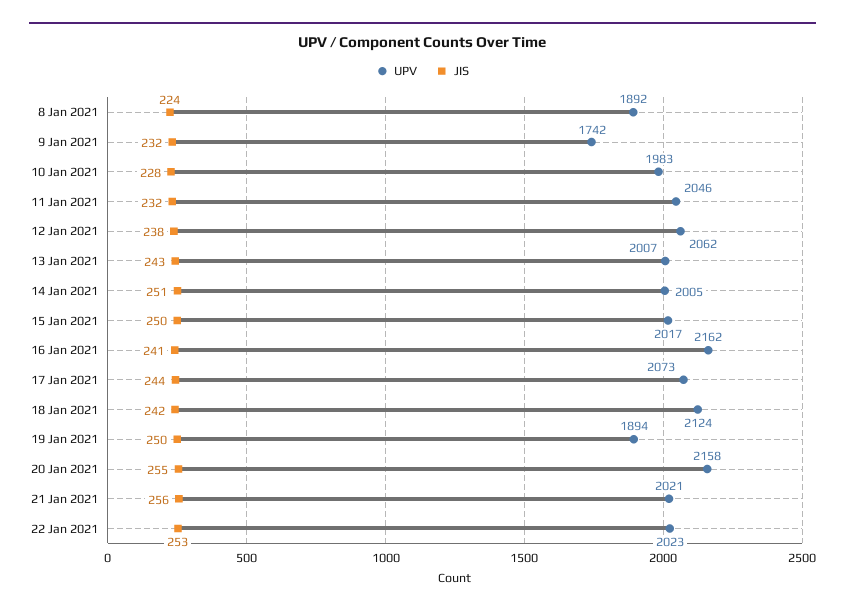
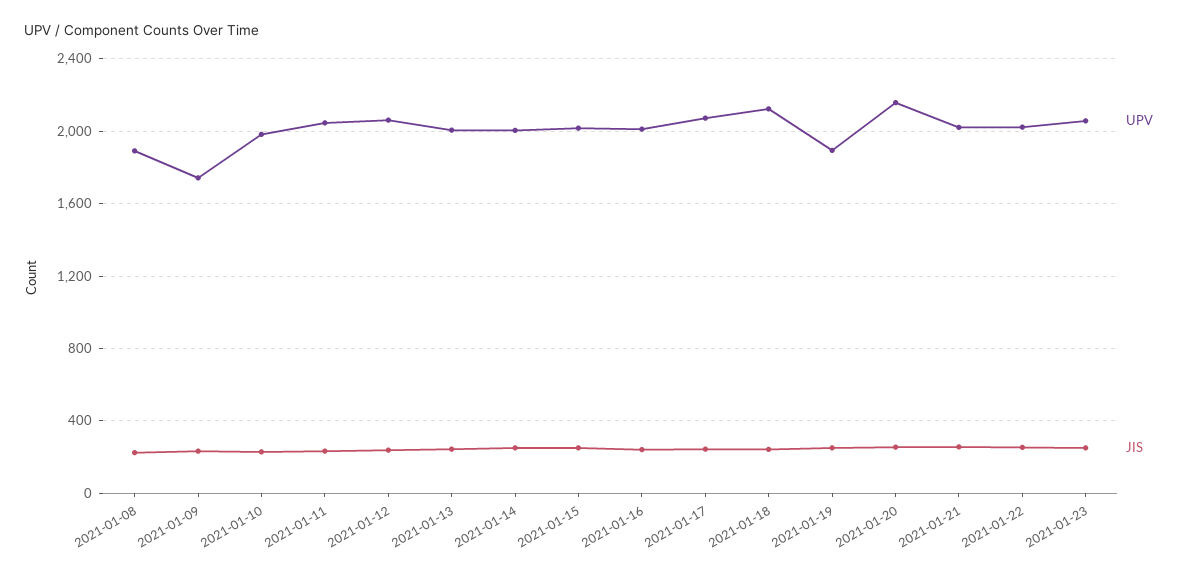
UPV, 16 Jan 2021: 2162 -> 2000
UPV, 2021-01-23: none -> 2050
JIS, 2021-01-23: none -> 250

